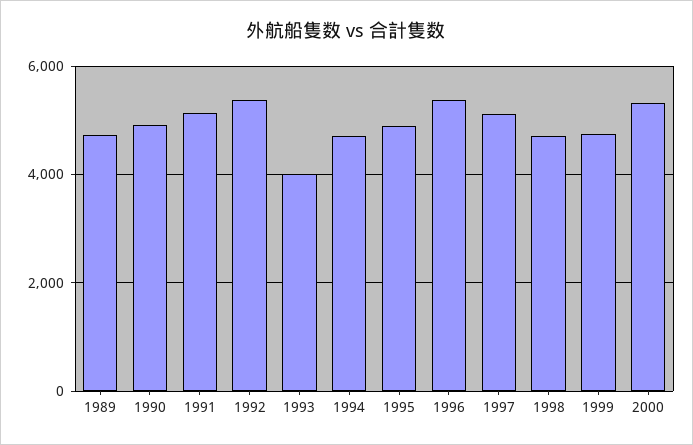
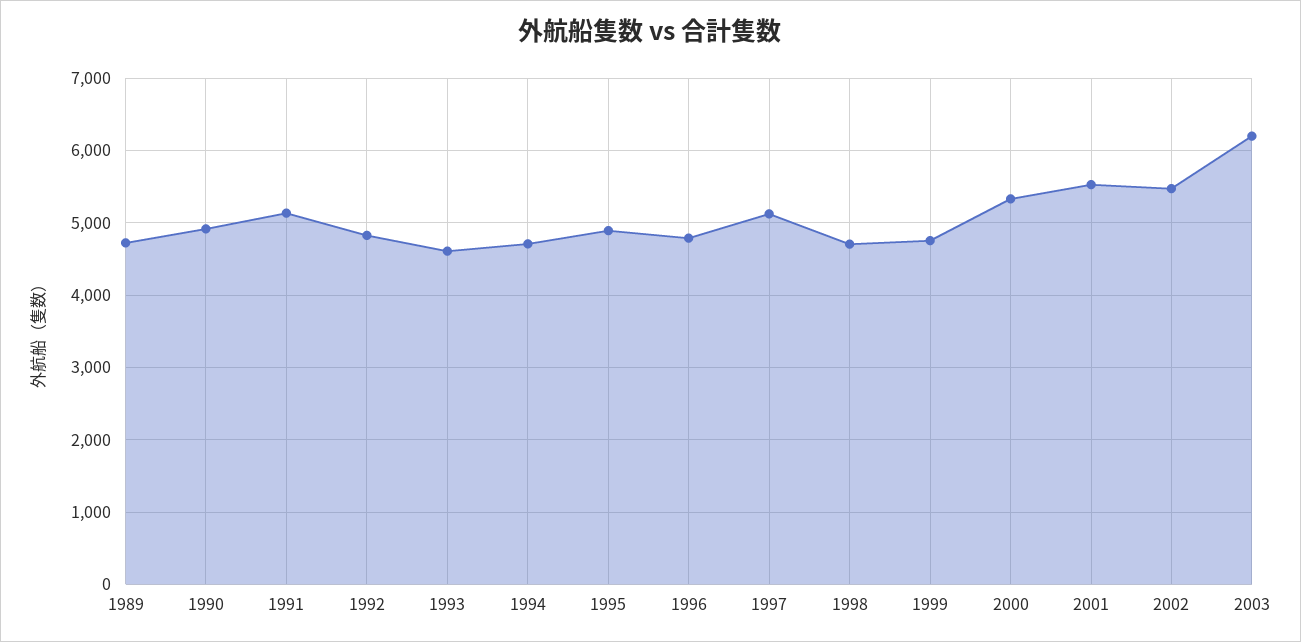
1992: 5400 -> 4800
1993: 4000 -> 4600
1996: 5400 -> 4800
2001: none -> 5500
2002: none -> 5500
2003: none -> 6200

